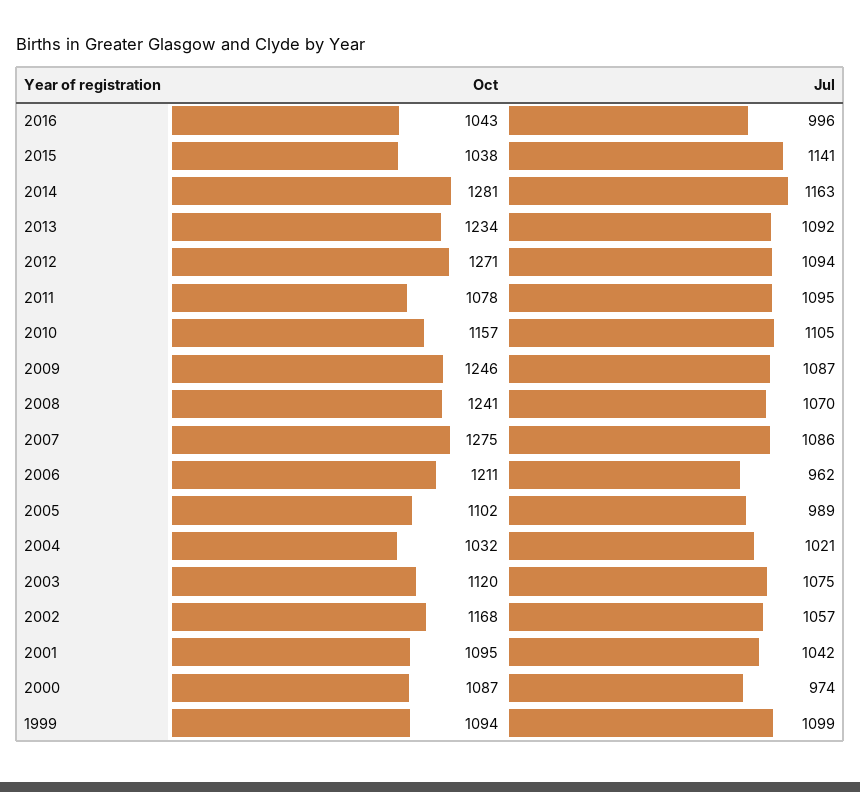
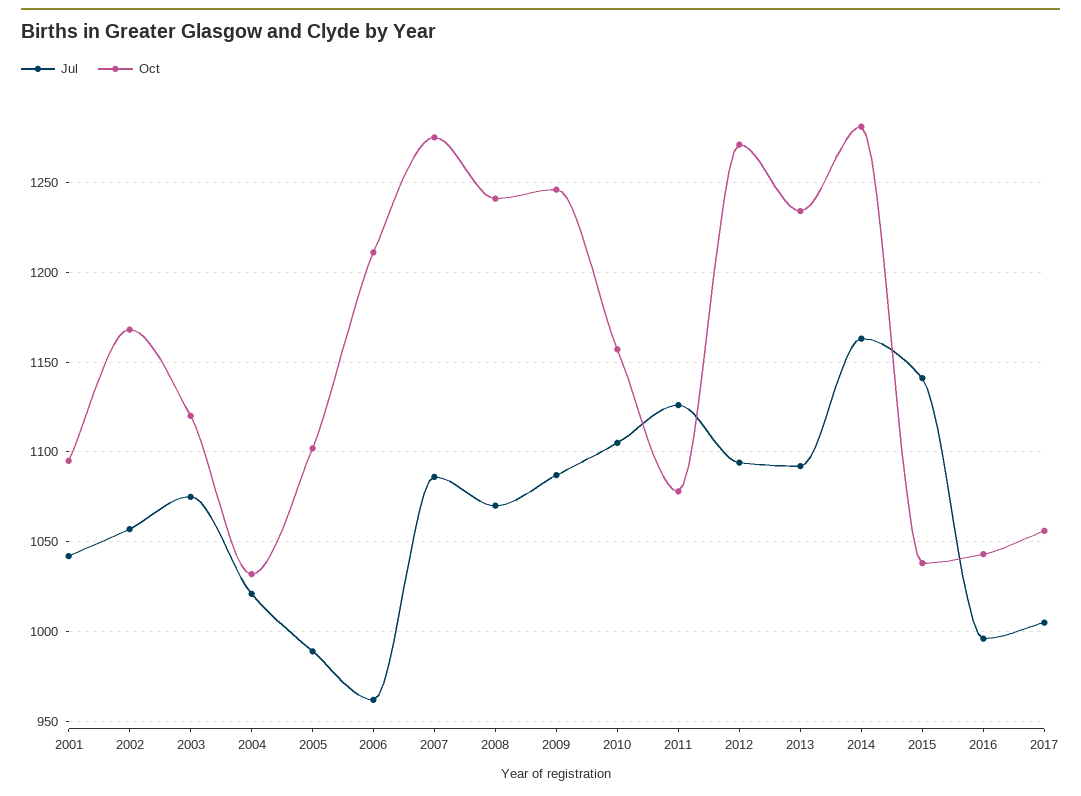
Jul, 2011: 1095 -> 1125
Oct, 2000: 1087 -> none
Jul, 2000: 974 -> none
Oct, 1999: 1094 -> none
Jul, 1999: 1099 -> none
Jul, 2017: none -> 1005
Oct, 2017: none -> 1055

